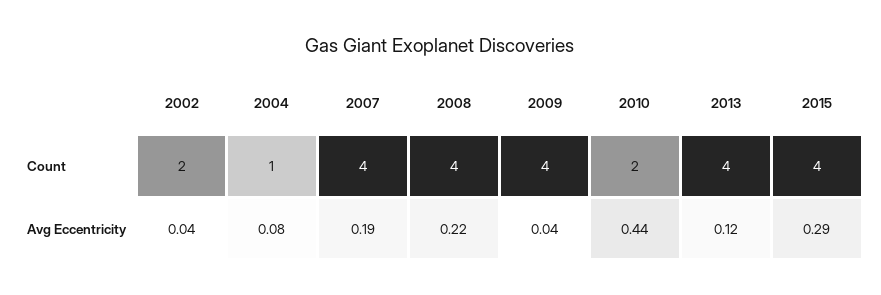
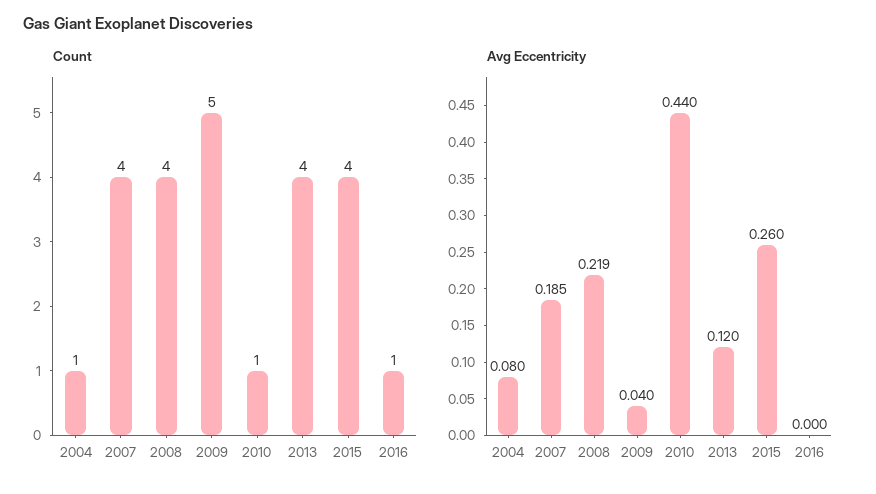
Count, 2002: 2 -> none
Count, 2009: 4 -> 5
Count, 2010: 2 -> 1
Avg Eccentricity, 2002: 0.04 -> none
Avg Eccentricity, 2015: 0.29 -> 0.26
Count, 2016: none -> 1
Avg Eccentricity, 2016: none -> 0

